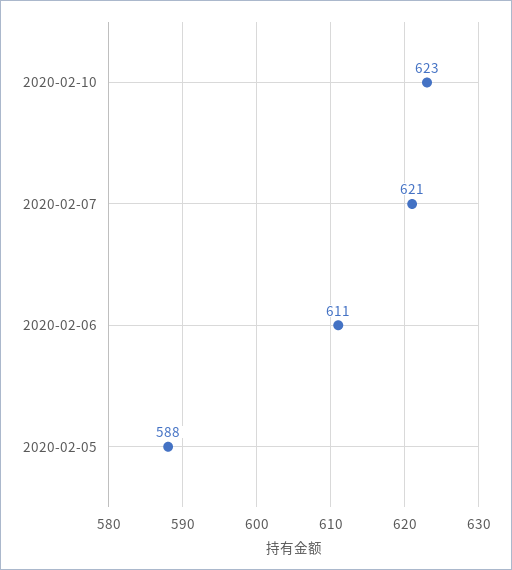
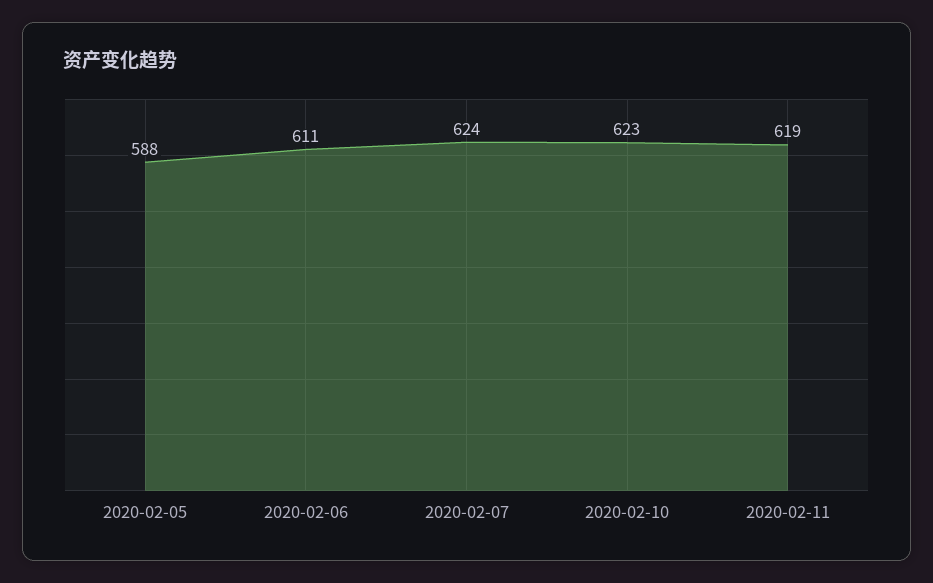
2020-02-07: 621 -> 624
2020-02-11: none -> 619

